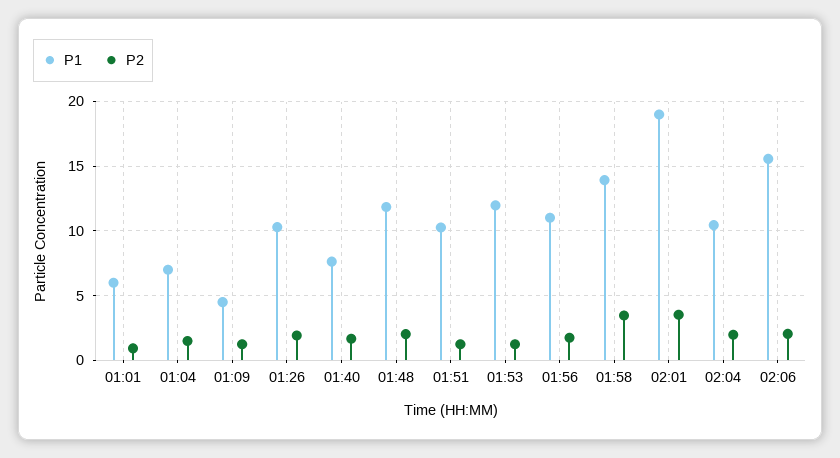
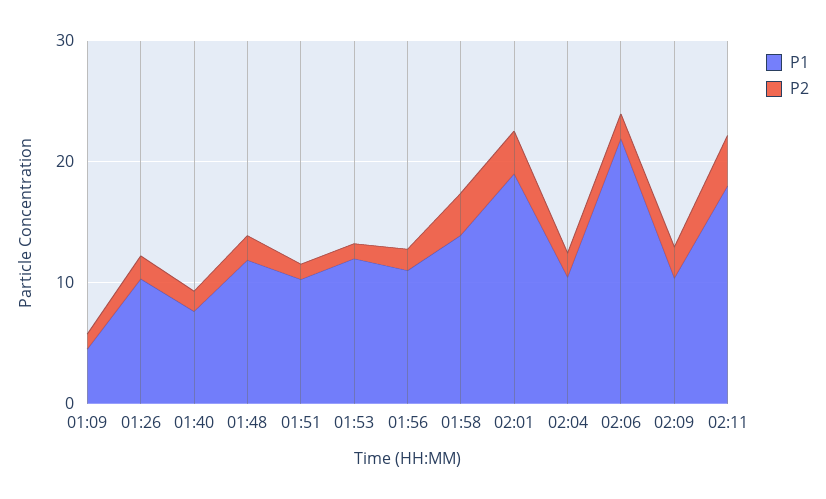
P1, 01:01: 6 -> none
P2, 01:01: 1 -> none
P1, 01:04: 7 -> none
P2, 01:04: 1.5 -> none
P1, 02:06: 15.5 -> 22
P1, 02:09: none -> 10
P2, 02:09: none -> 2
P1, 02:11: none -> 18
P2, 02:11: none -> 4

